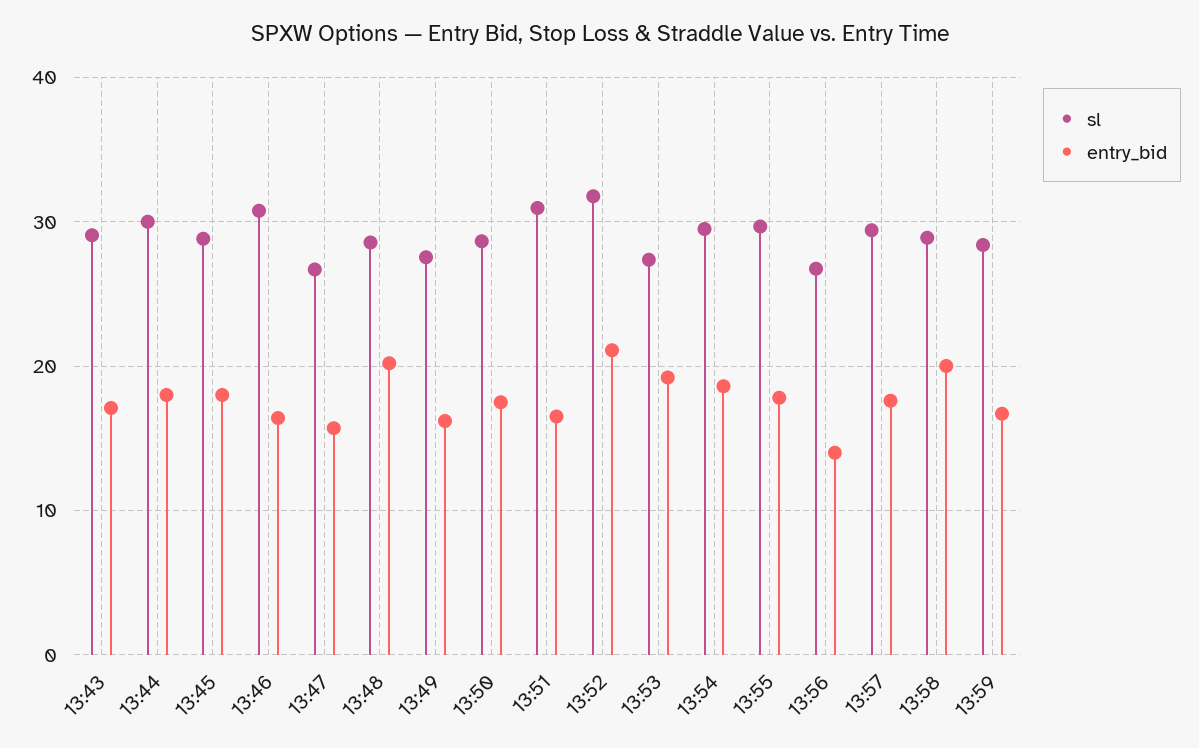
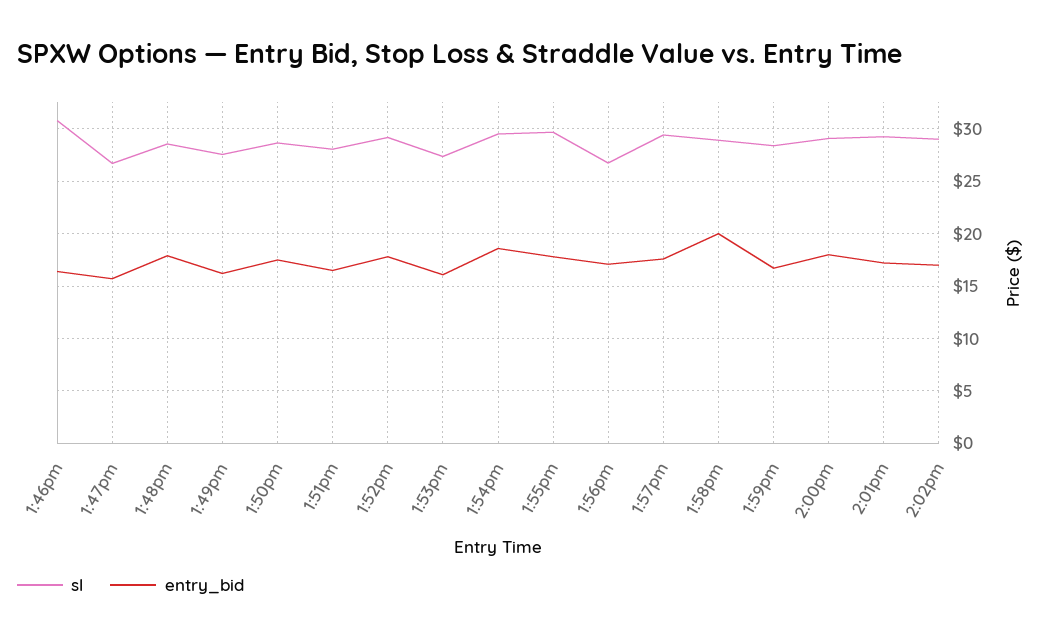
sl, 13:43: 29 -> none
entry_bid, 13:43: 17 -> none
sl, 13:44: 30 -> none
entry_bid, 13:44: 18 -> none
sl, 13:45: 29 -> none
entry_bid, 13:45: 18 -> none
entry_bid, 13:48: 20 -> 18
sl, 13:51: 31 -> 28
sl, 13:52: 32 -> 29
entry_bid, 13:52: 21 -> 18
entry_bid, 13:53: 19 -> 16
entry_bid, 13:56: 14 -> 17
sl, 2:00pm: none -> 29
entry_bid, 2:00pm: none -> 18
sl, 2:01pm: none -> 29
entry_bid, 2:01pm: none -> 17
sl, 2:02pm: none -> 29
entry_bid, 2:02pm: none -> 17

